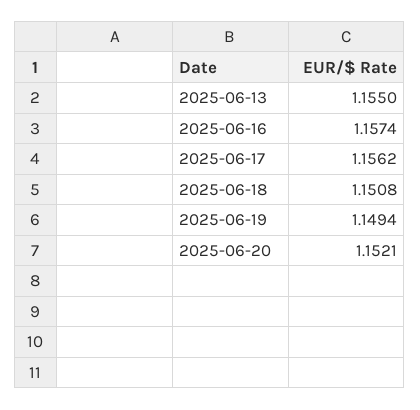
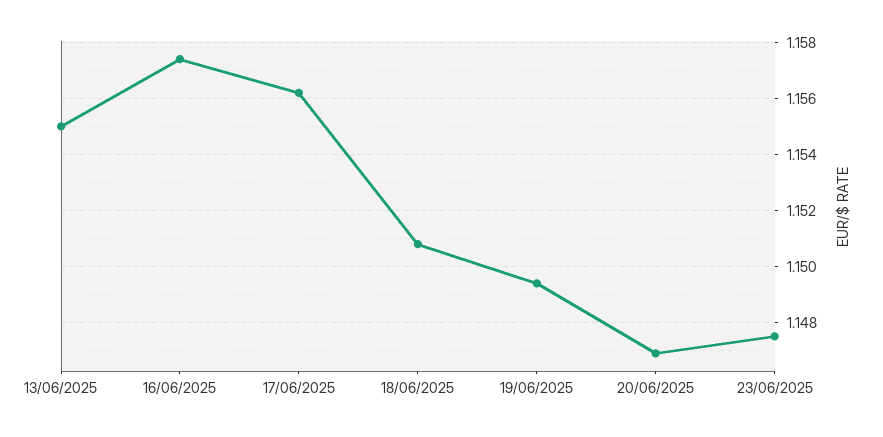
2025-06-20: 1.1521 -> 1.147
23/06/2025: none -> 1.1475

